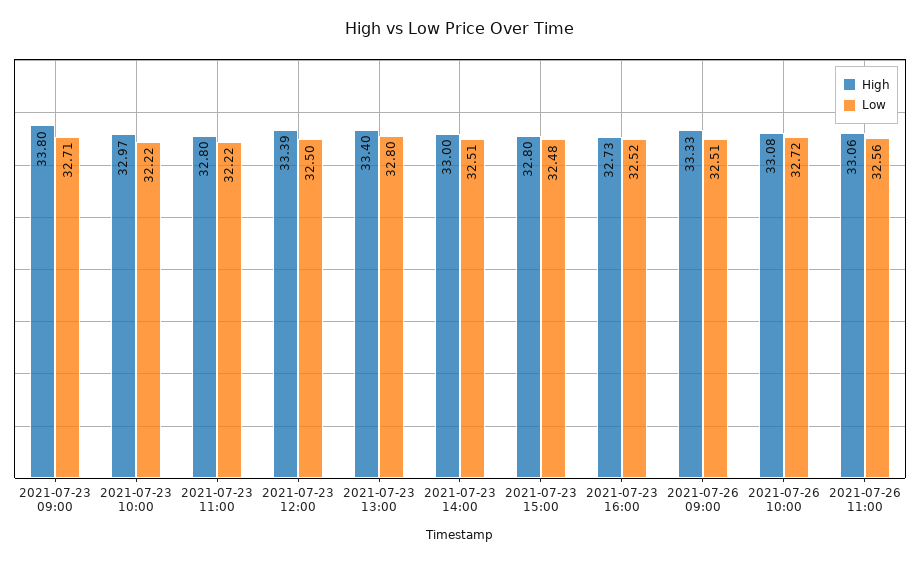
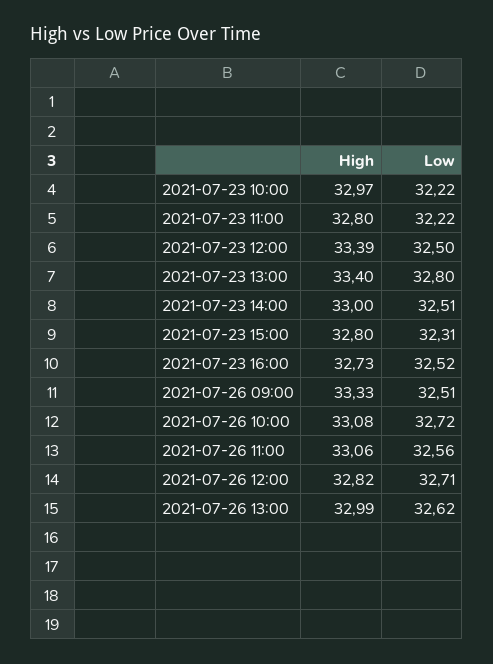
High, 2021-07-23 09:00: 33.8 -> none
Low, 2021-07-23 09:00: 32.71 -> none
Low, 2021-07-23 15:00: 32.48 -> 32.31
High, 2021-07-26 12:00: none -> 32.82
Low, 2021-07-26 12:00: none -> 32.71
High, 2021-07-26 13:00: none -> 32.99
Low, 2021-07-26 13:00: none -> 32.62

